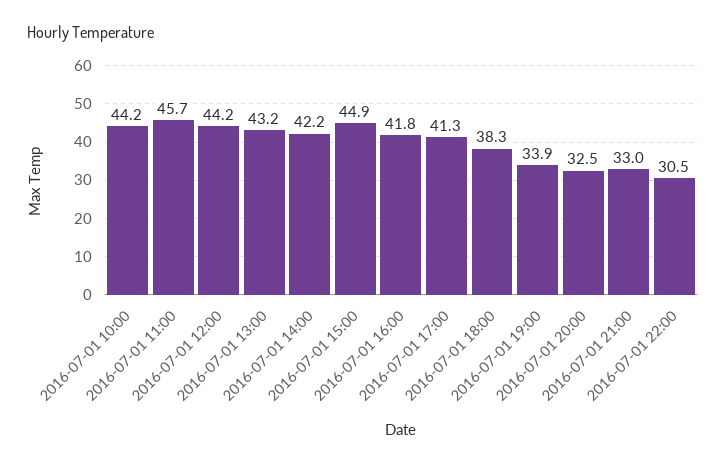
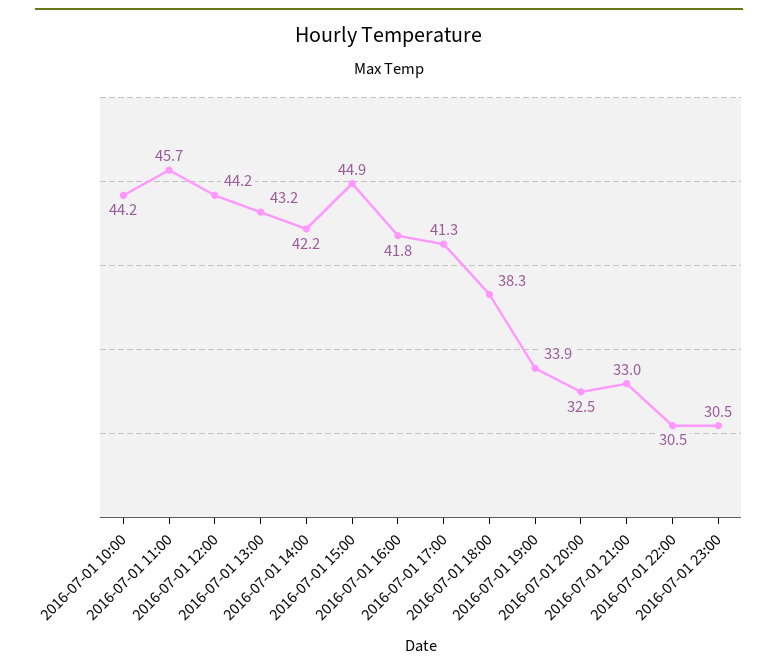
2016-07-01 23:00: none -> 30.5

